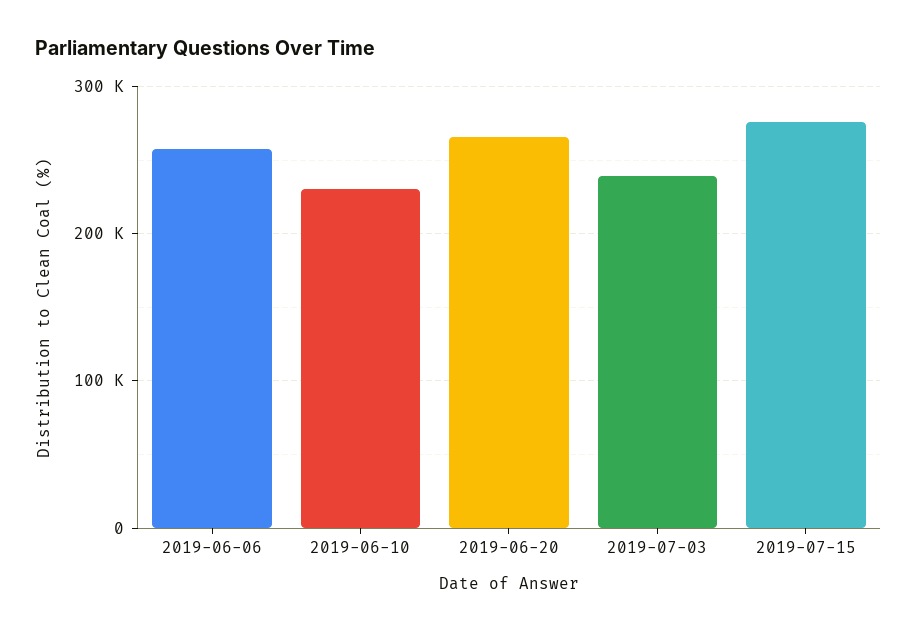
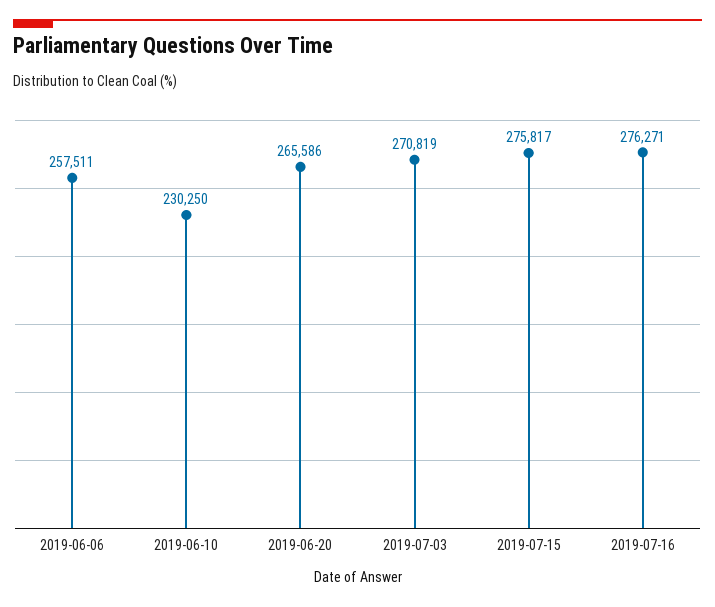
2019-07-03: 240000 -> 270819
2019-07-16: none -> 276271

